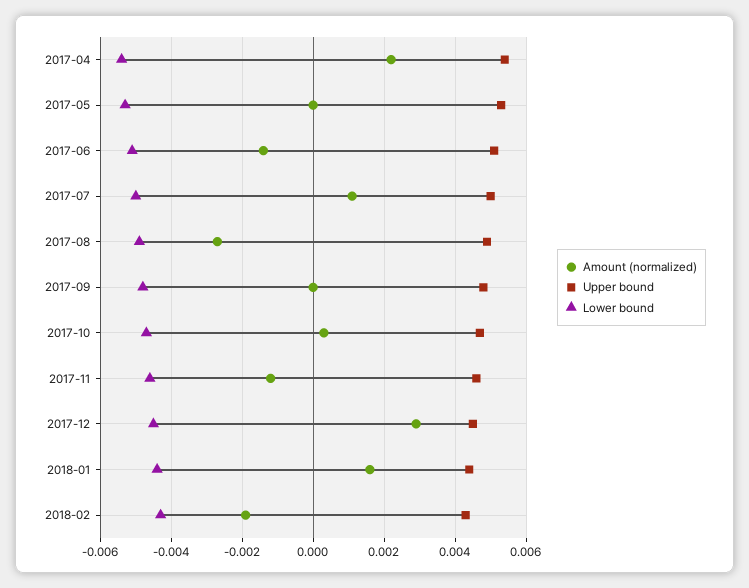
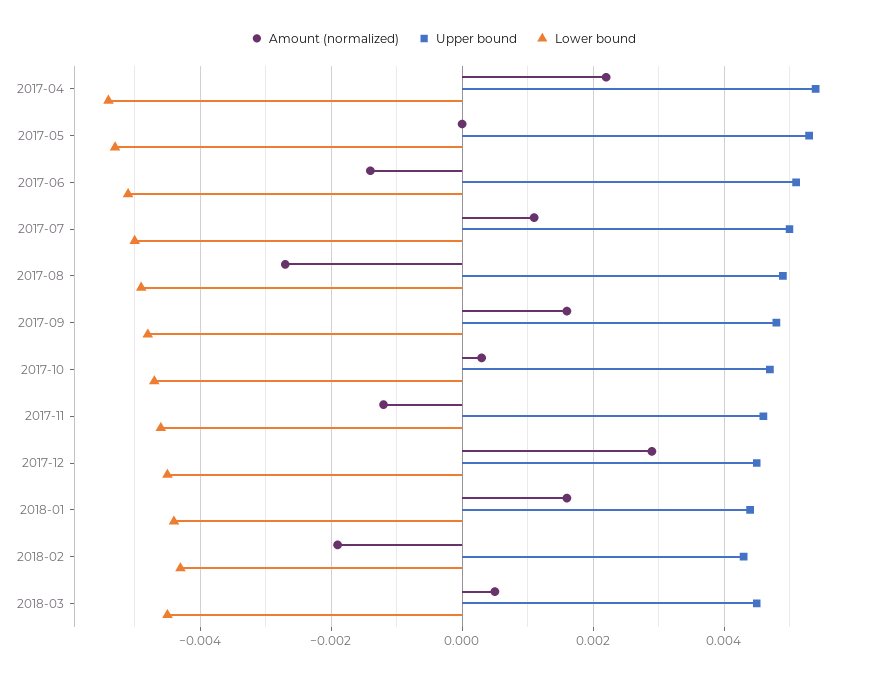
Amount (normalized), 2017-09: 0 -> 0.0015
Amount (normalized), 2018-03: none -> 0.0005
Upper bound, 2018-03: none -> 0.0045
Lower bound, 2018-03: none -> -0.0045

